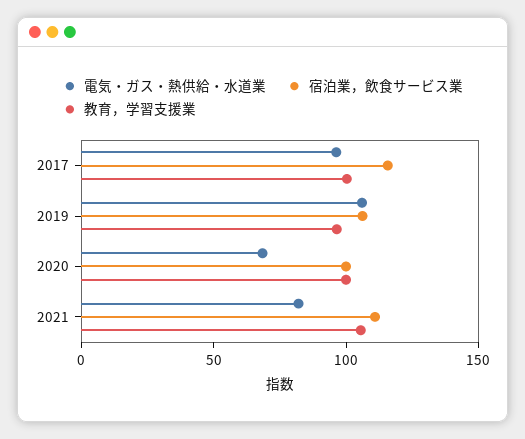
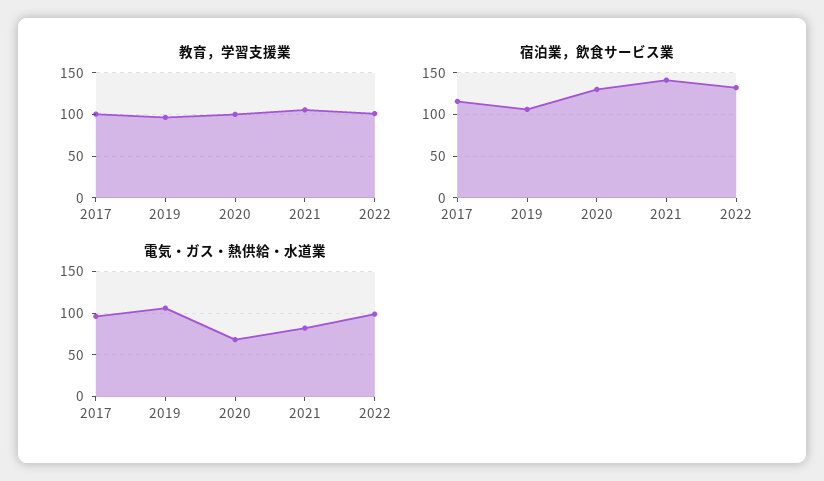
宿泊業，飲食サービス業, 2020: 100 -> 130
宿泊業，飲食サービス業, 2021: 110 -> 140
教育，学習支援業, 2022: none -> 100
宿泊業，飲食サービス業, 2022: none -> 130
電気・ガス・熱供給・水道業, 2022: none -> 100

